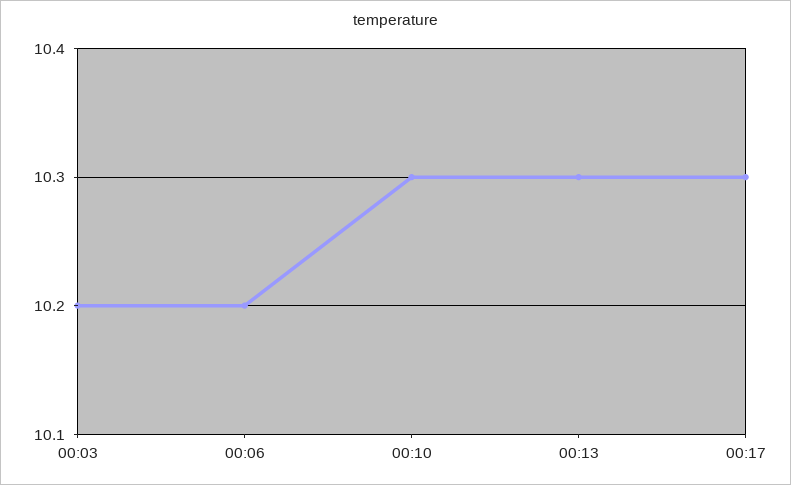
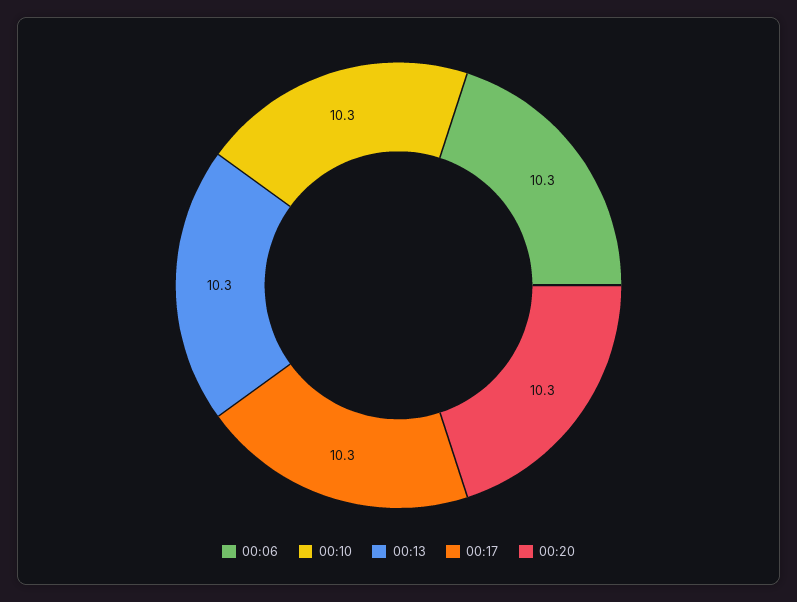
00:03: 10.2 -> none
00:06: 10.2 -> 10.3
00:20: none -> 10.3

